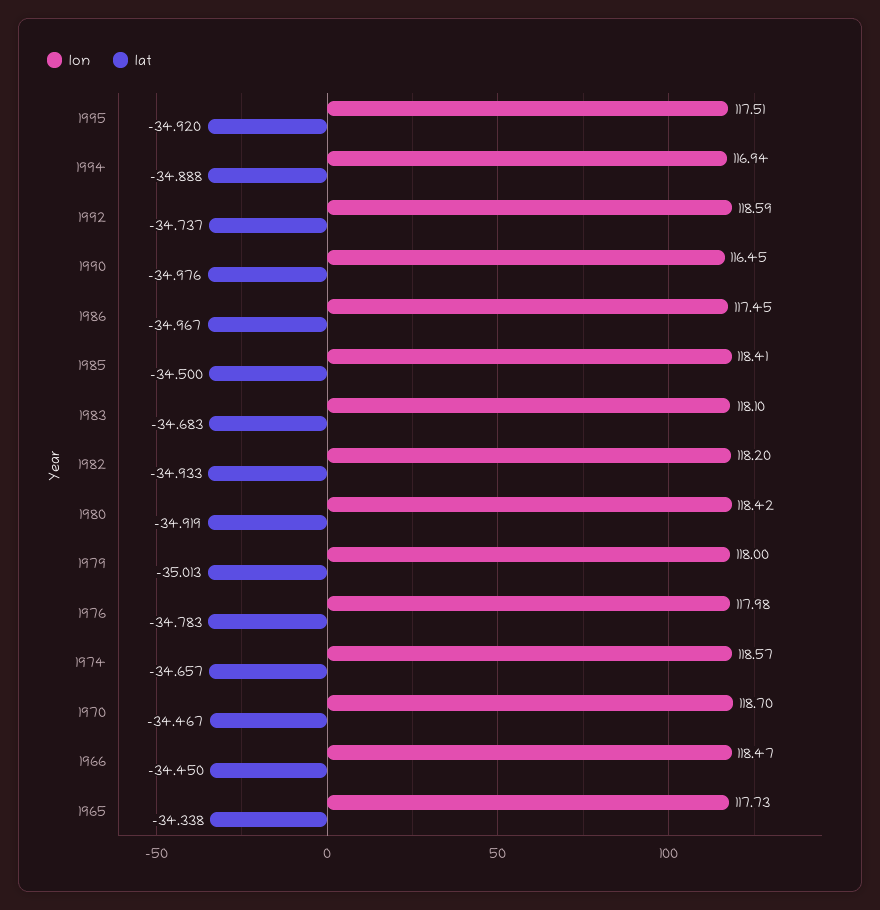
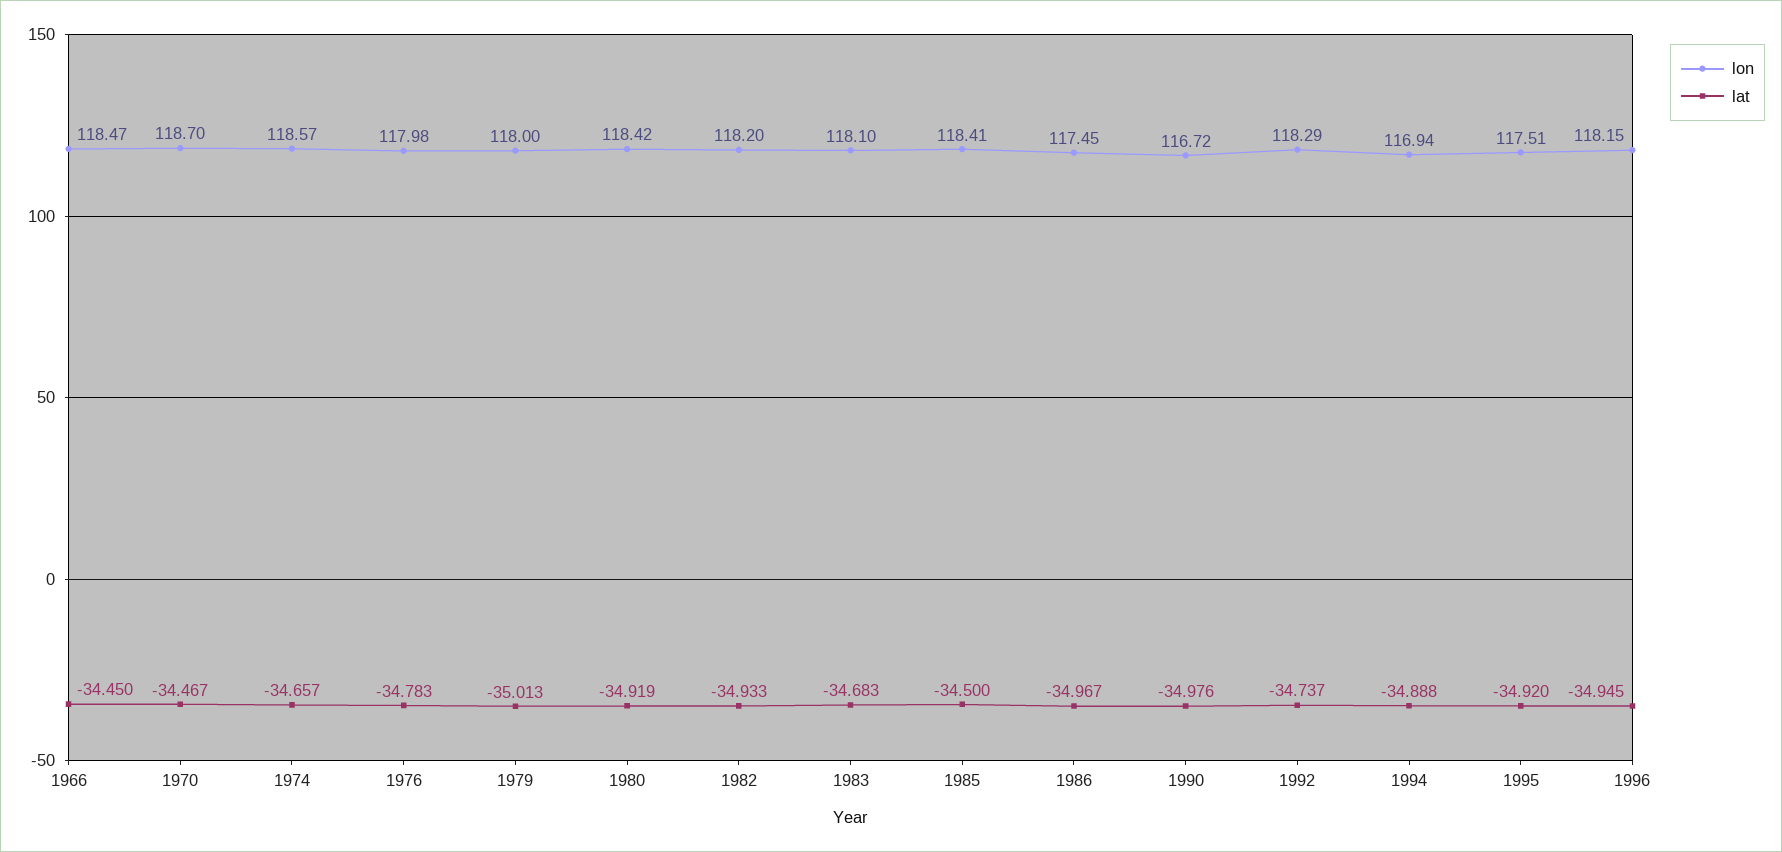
lon, 1992: 118.59 -> 118.29
lon, 1990: 116.45 -> 116.72
lon, 1965: 117.73 -> none
lat, 1965: -34.338 -> none
lon, 1996: none -> 118.15
lat, 1996: none -> -34.945

